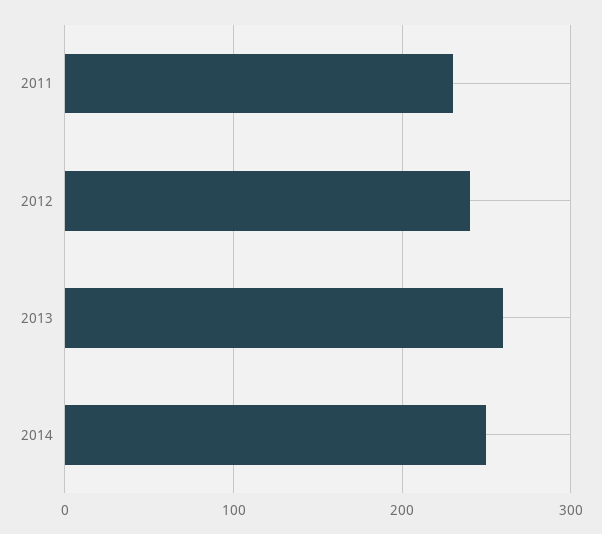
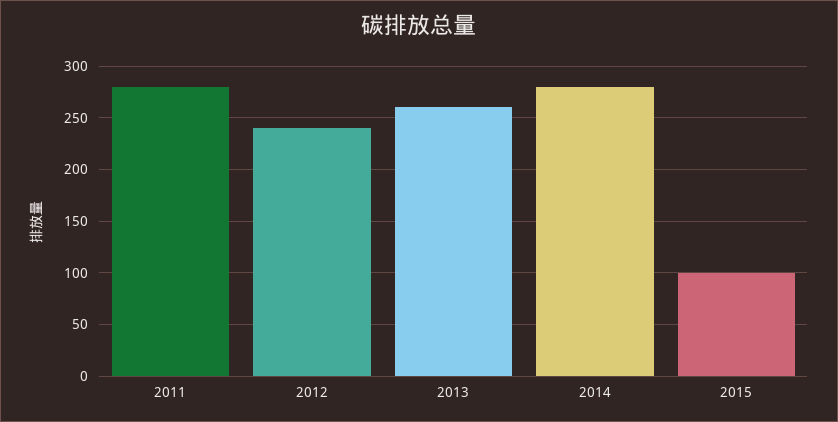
2011: 230 -> 280
2014: 250 -> 280
2015: none -> 100

